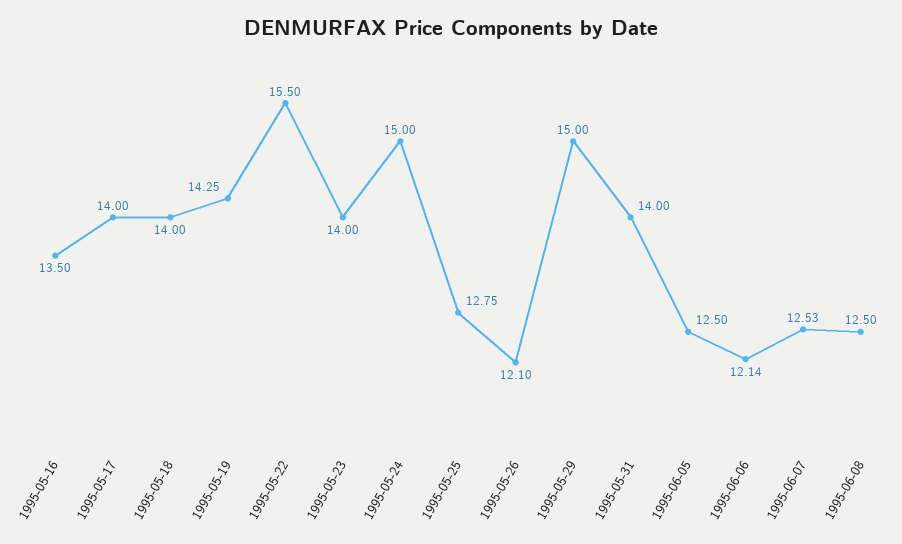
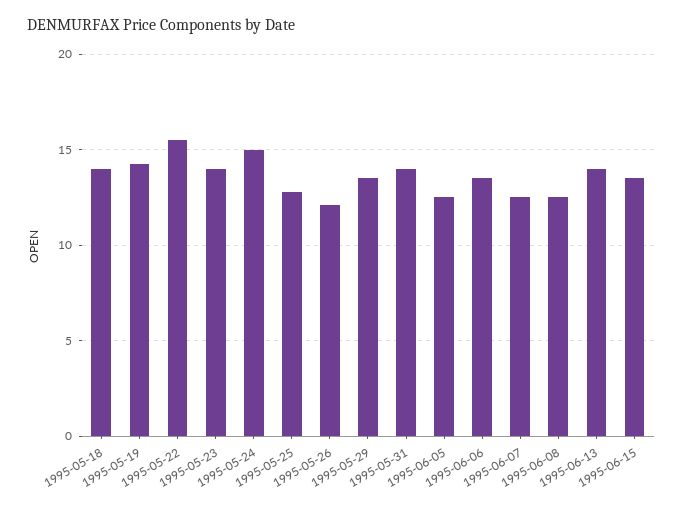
1995-05-16: 13.5 -> none
1995-05-17: 14 -> none
1995-05-29: 15 -> 13.5
1995-06-06: 12.14 -> 13.5
1995-06-13: none -> 14
1995-06-15: none -> 13.5

